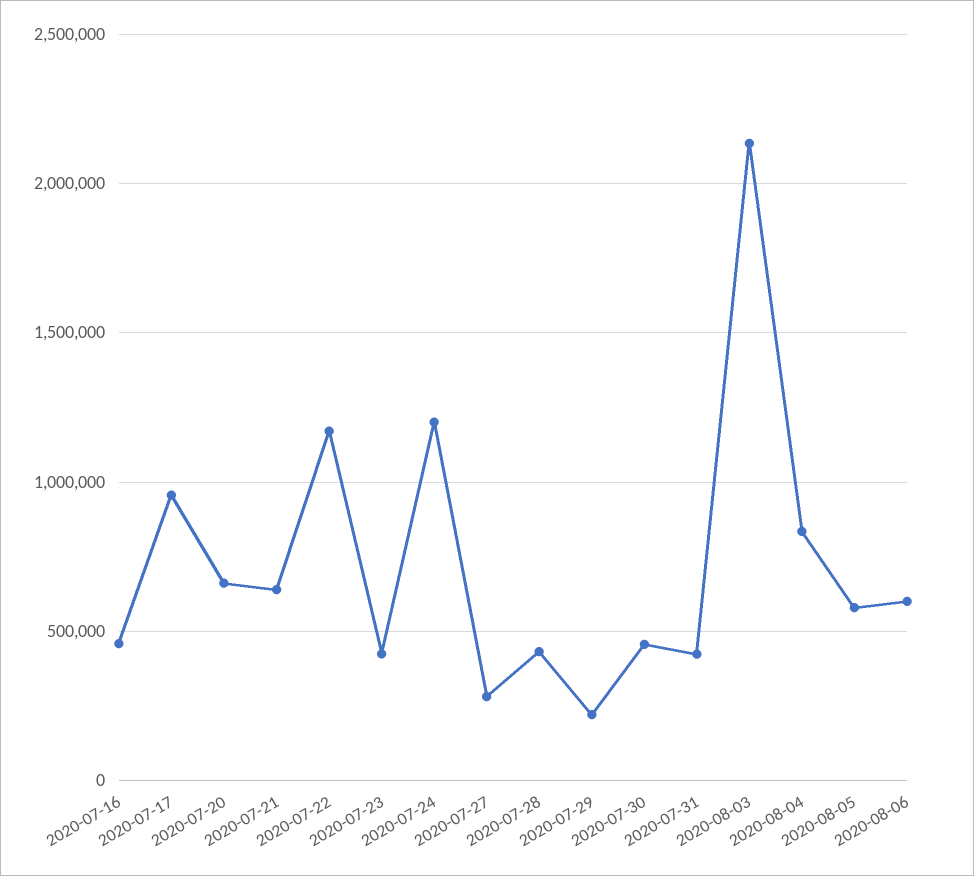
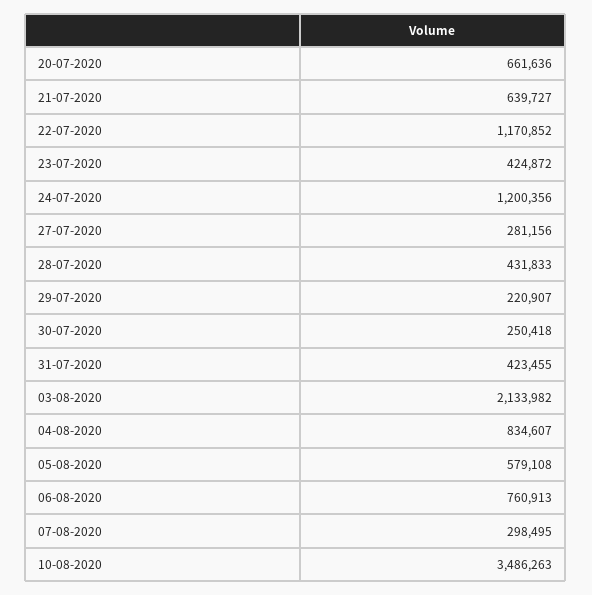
2020-07-16: 450000 -> none
2020-07-17: 950000 -> none
2020-07-30: 450000 -> 250418
2020-08-06: 600000 -> 760913
07-08-2020: none -> 298495
10-08-2020: none -> 3486263

